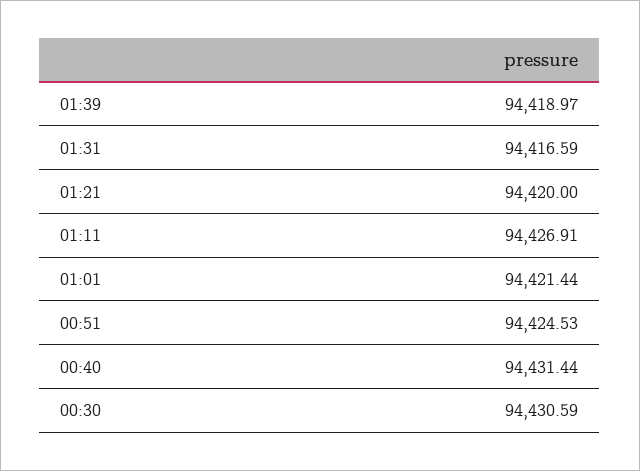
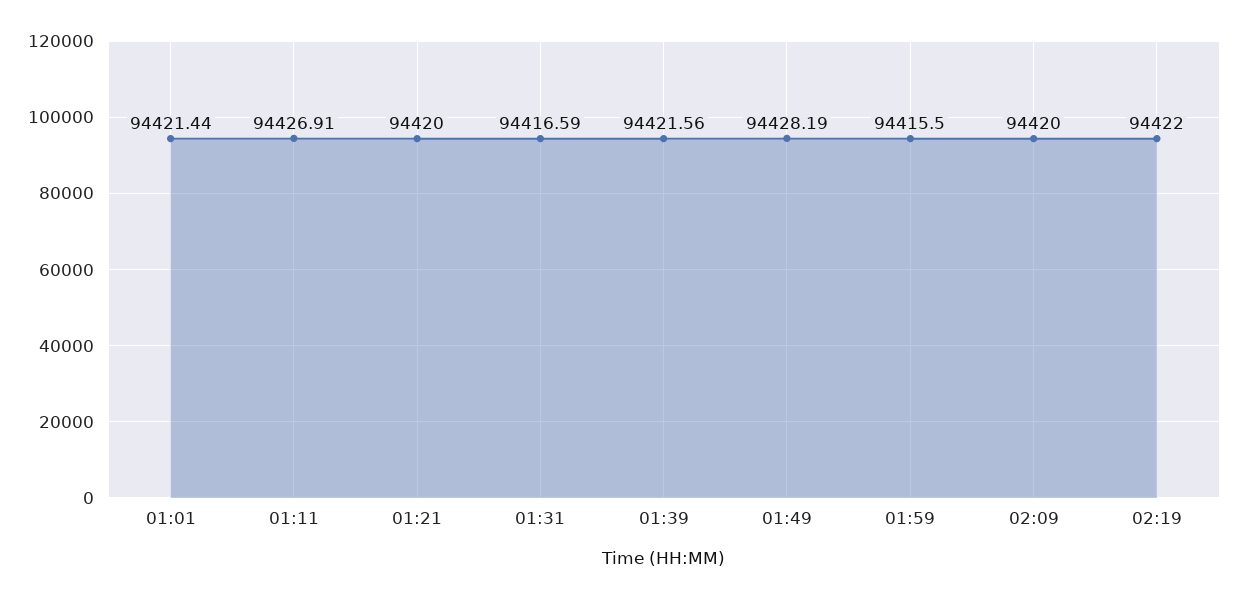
01:39: 94418.97 -> 94421.56
00:51: 94424.53 -> none
00:40: 94431.44 -> none
00:30: 94430.59 -> none
01:49: none -> 94428.19
01:59: none -> 94415.5
02:09: none -> 94420
02:19: none -> 94422

